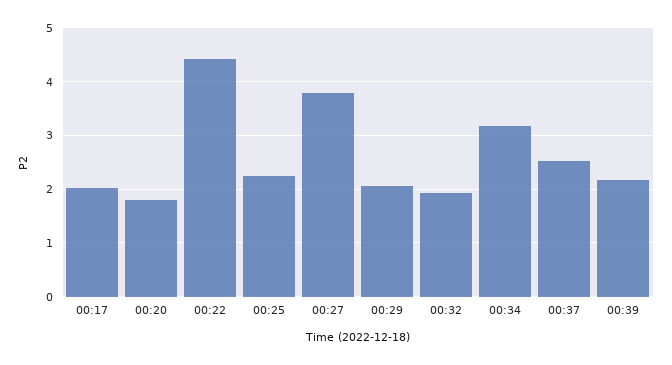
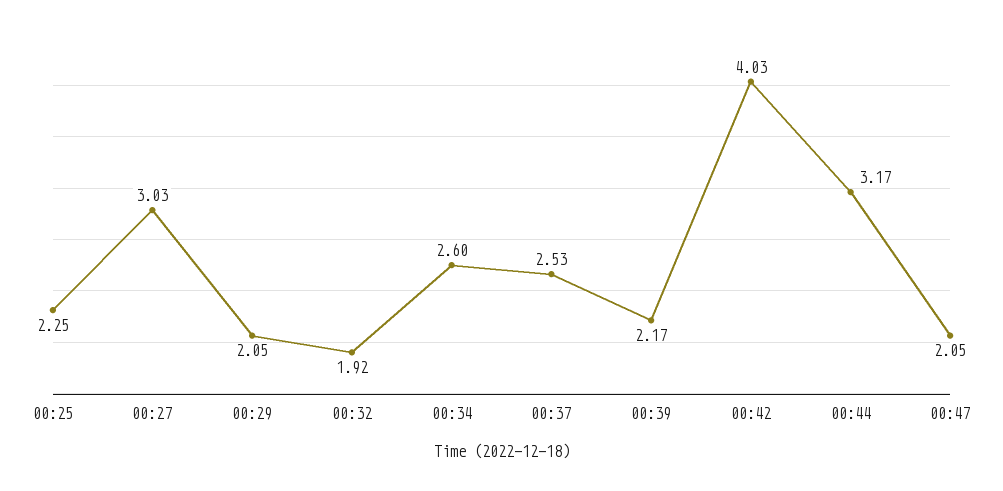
00:17: 2 -> none
00:20: 1.8 -> none
00:22: 4.4 -> none
00:27: 3.8 -> 3.03
00:34: 3.2 -> 2.6
00:42: none -> 4.03
00:44: none -> 3.17
00:47: none -> 2.05

